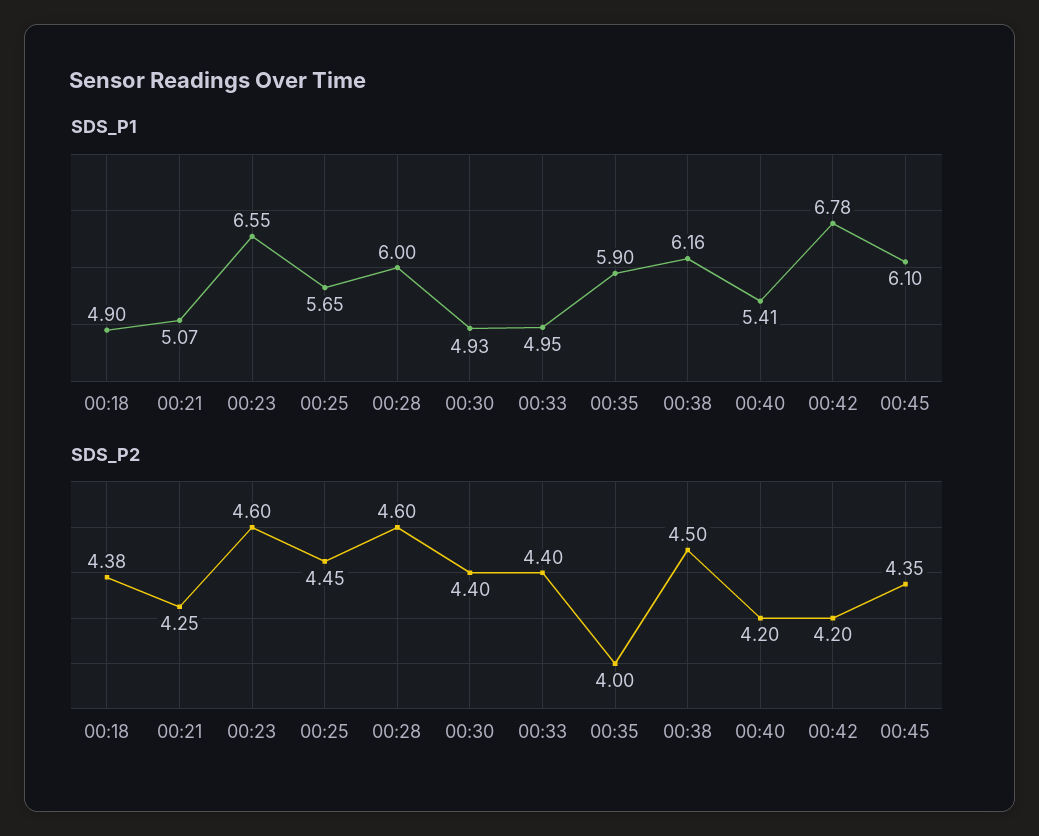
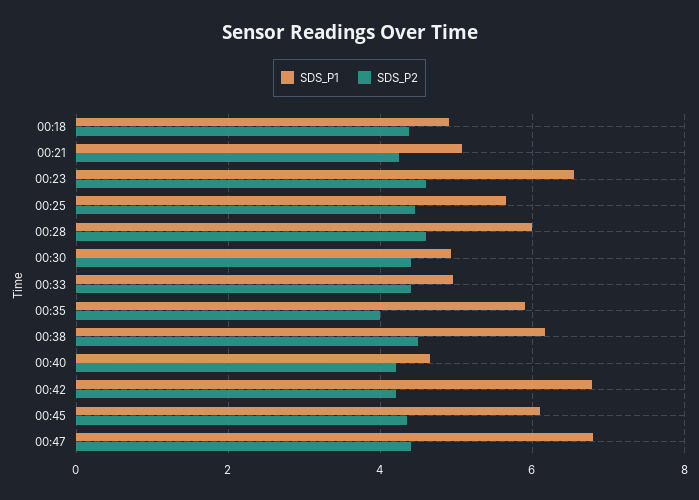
SDS_P1, 00:40: 5.41 -> 4.6
SDS_P1, 00:47: none -> 6.8
SDS_P2, 00:47: none -> 4.4

